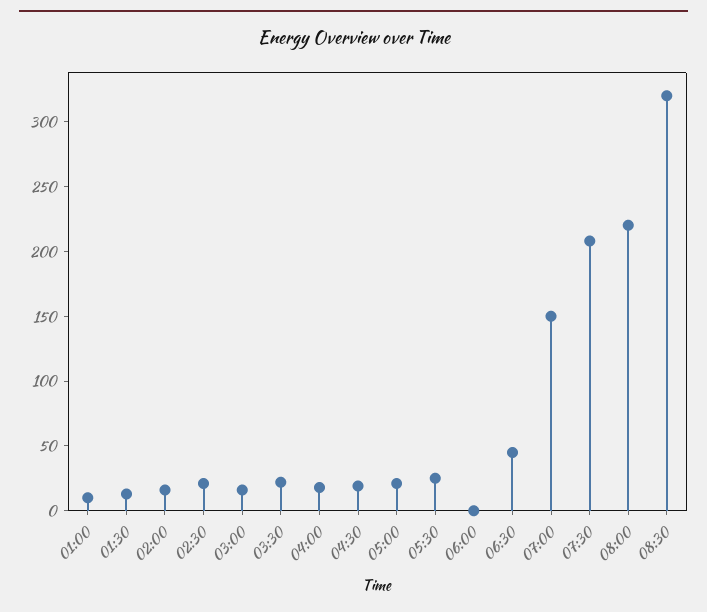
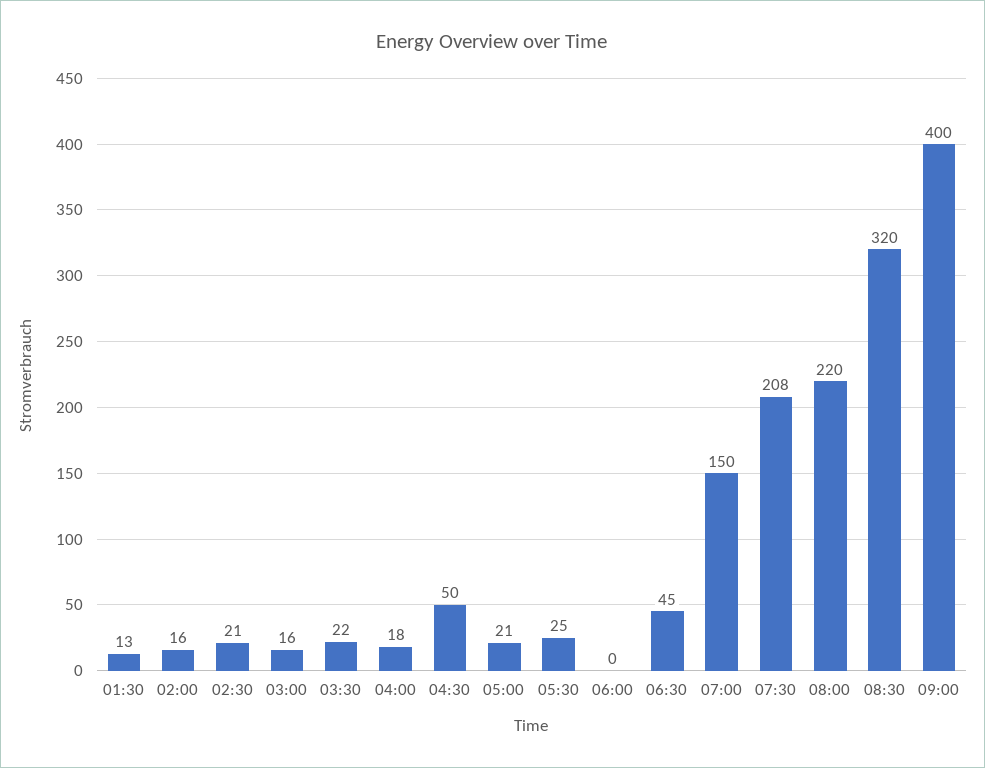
01:00: 10 -> none
04:30: 20 -> 50
09:00: none -> 400

